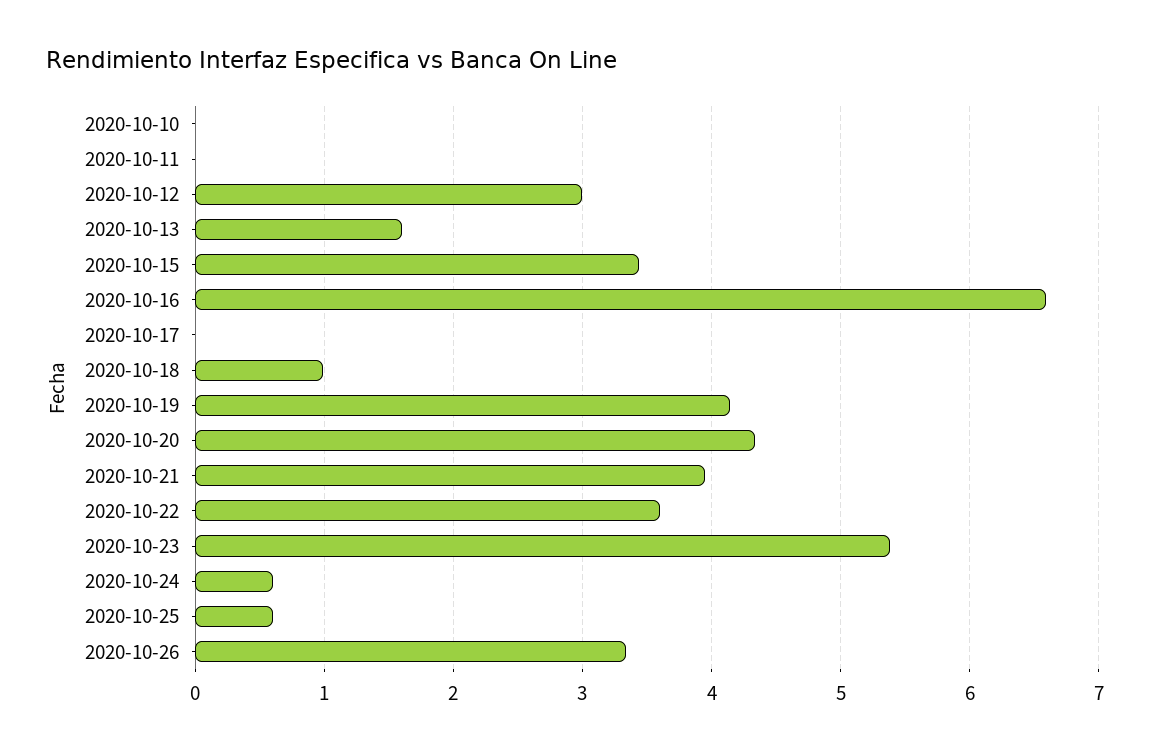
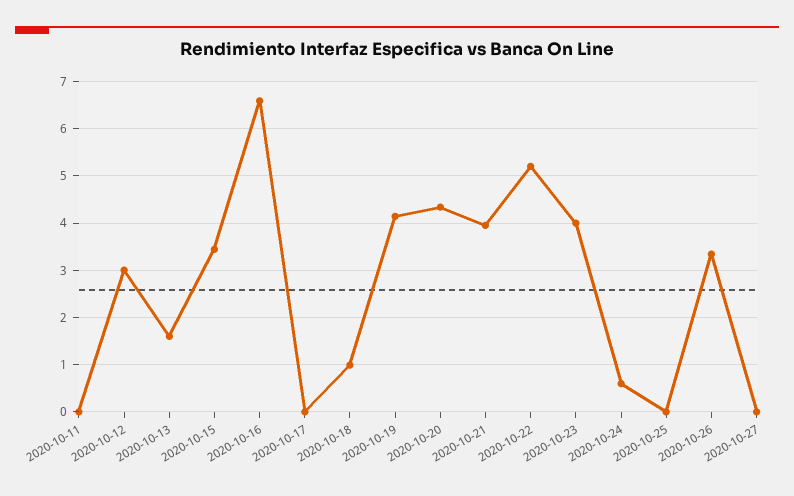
2020-10-10: 0 -> none
2020-10-22: 3.6 -> 5.2
2020-10-23: 5.4 -> 4
2020-10-25: 0.6 -> 0
2020-10-27: none -> 0

